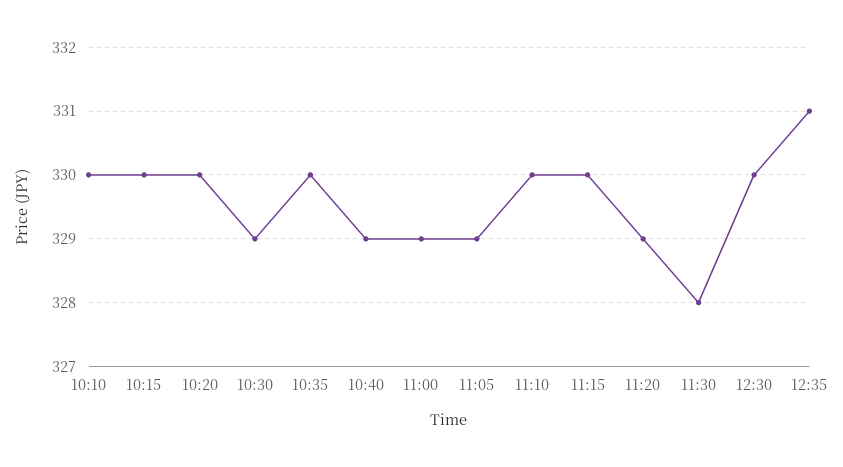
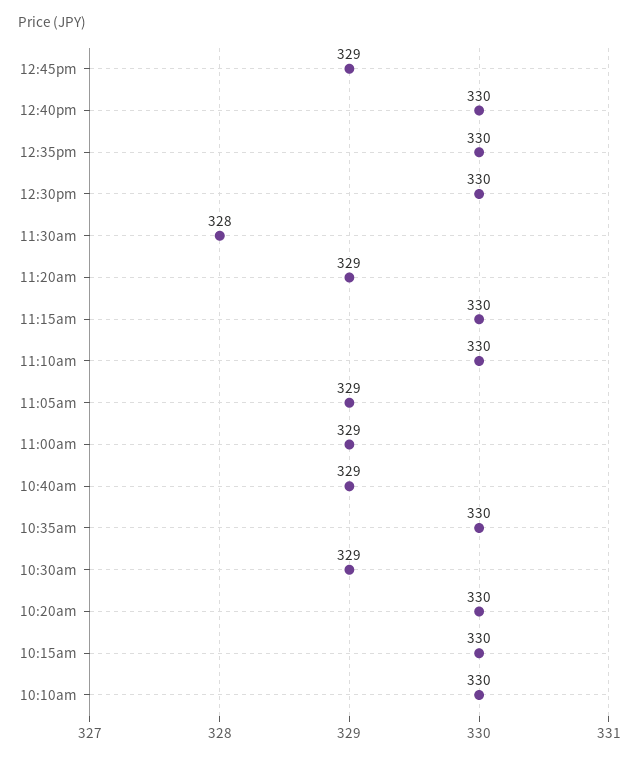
12:35: 331 -> 330
12:45pm: none -> 329
12:40pm: none -> 330

